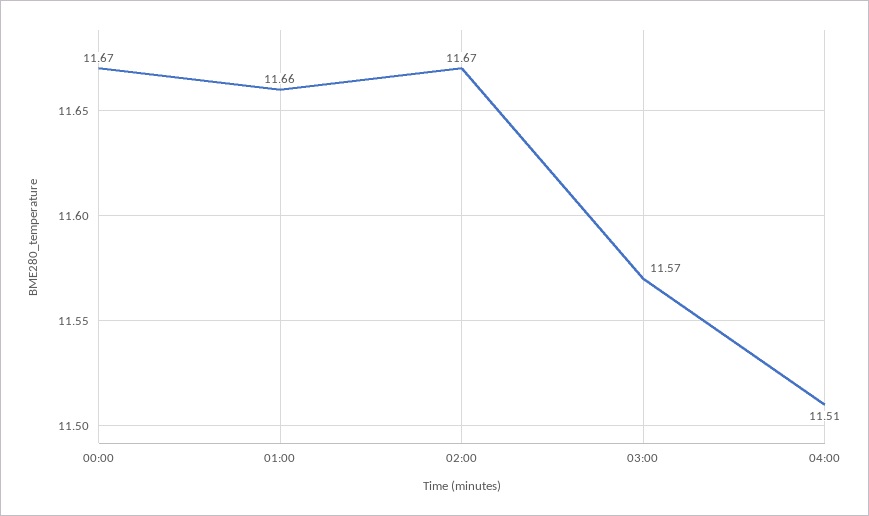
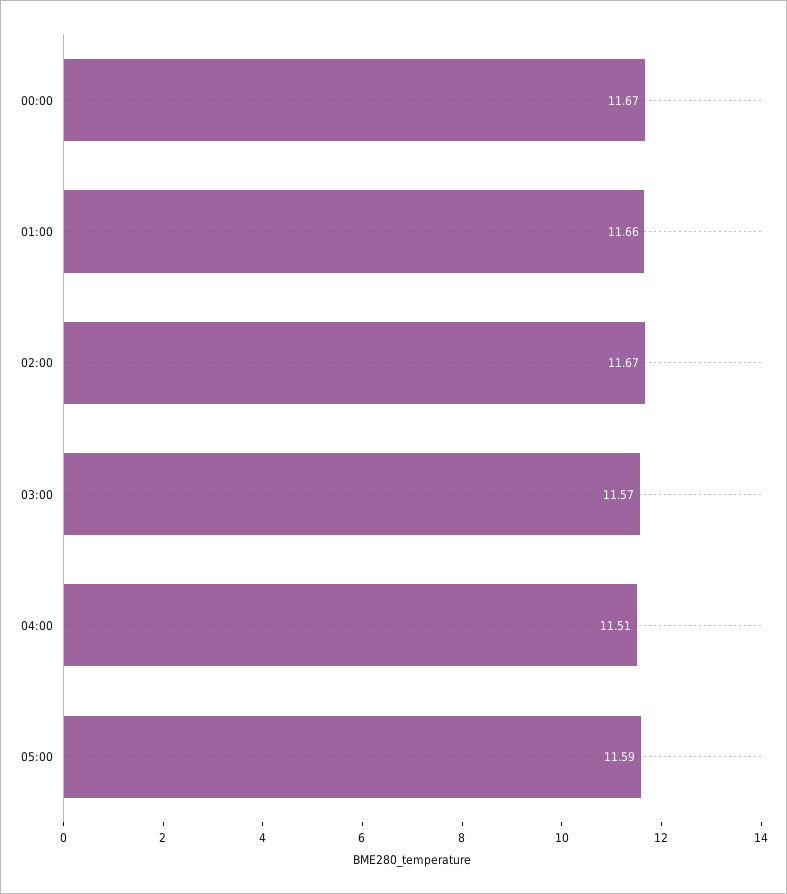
05:00: none -> 11.59

